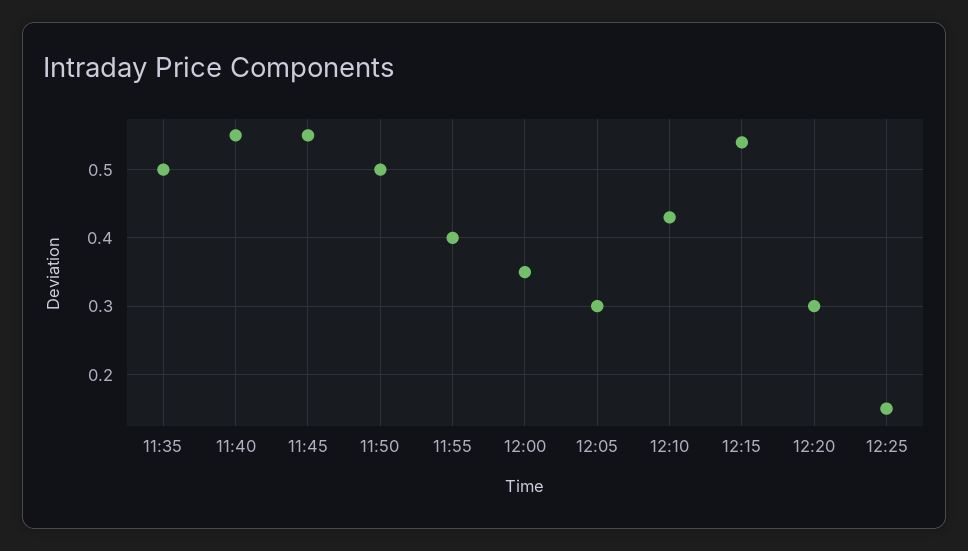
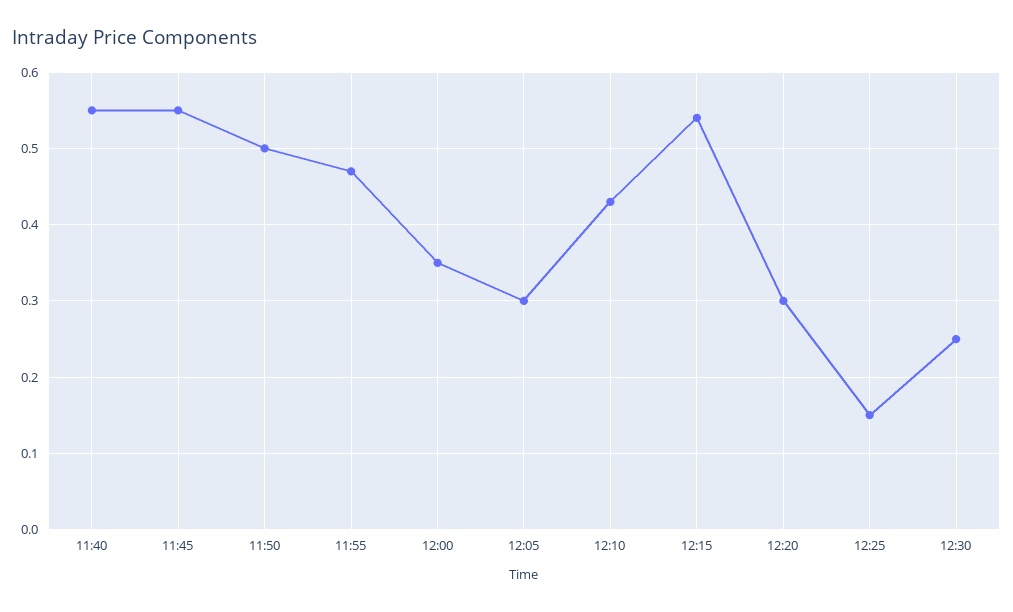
11:35: 0.5 -> none
11:55: 0.4 -> 0.47
12:30: none -> 0.25

